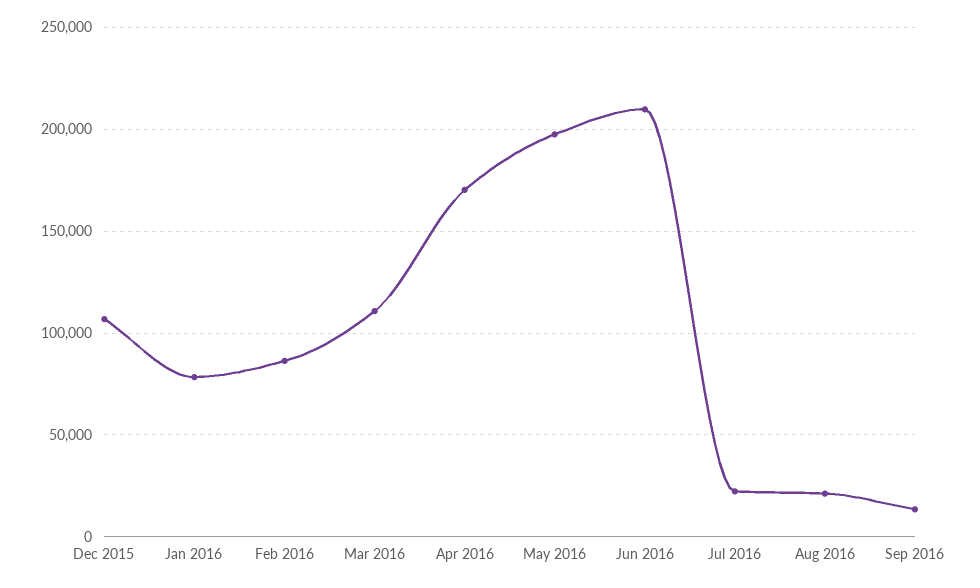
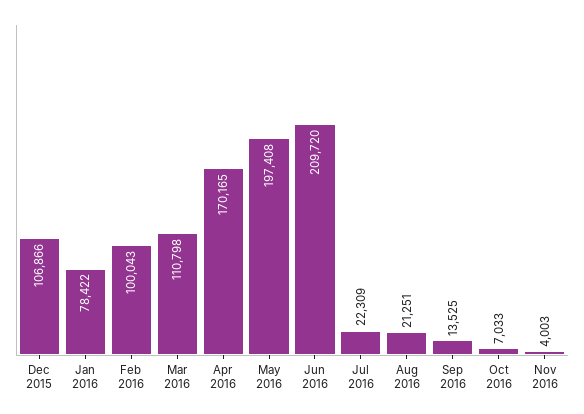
Feb 2016: 85000 -> 100043
Oct 2016: none -> 7033
Nov 2016: none -> 4003

